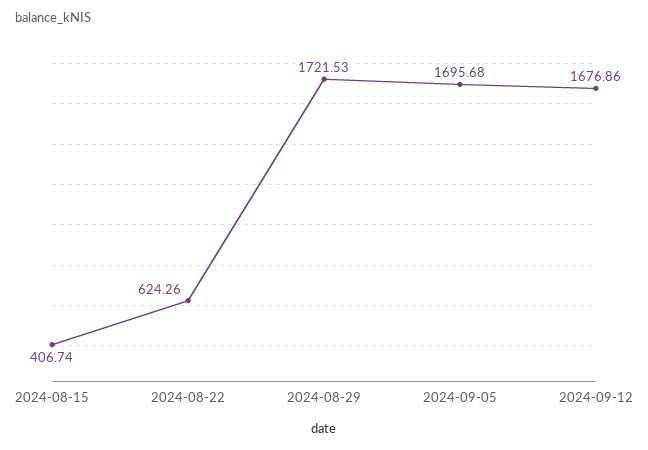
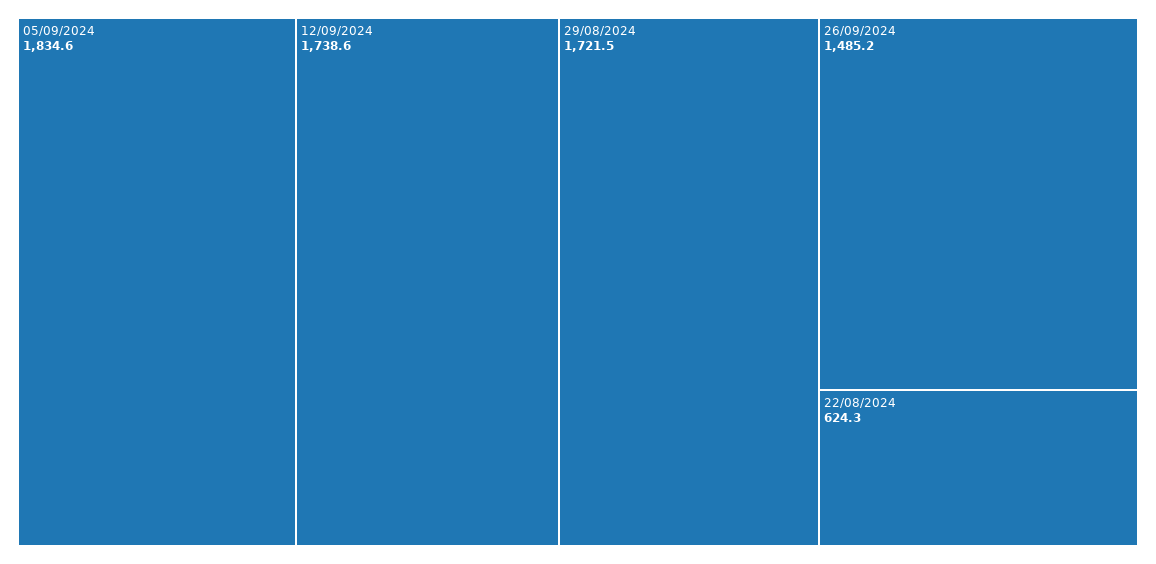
2024-08-15: 406.74 -> none
2024-09-05: 1695.68 -> 1834.6
2024-09-12: 1676.86 -> 1738.6
26/09/2024: none -> 1485.2

